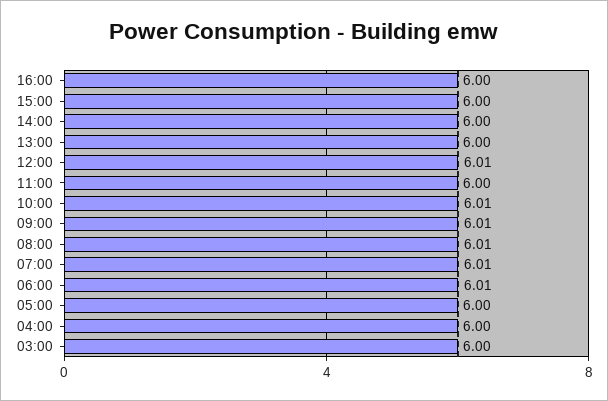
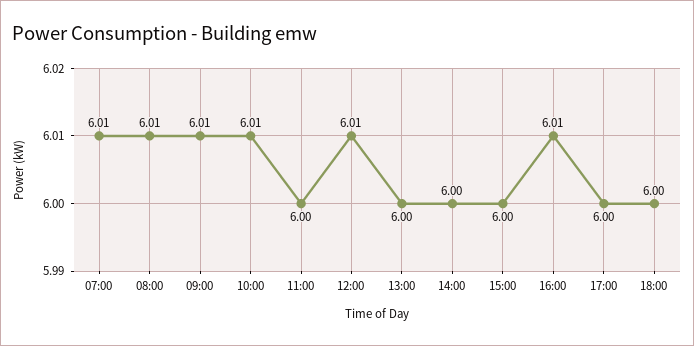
16:00: 6 -> 6.01
06:00: 6.01 -> none
05:00: 6 -> none
04:00: 6 -> none
03:00: 6 -> none
17:00: none -> 6
18:00: none -> 6

